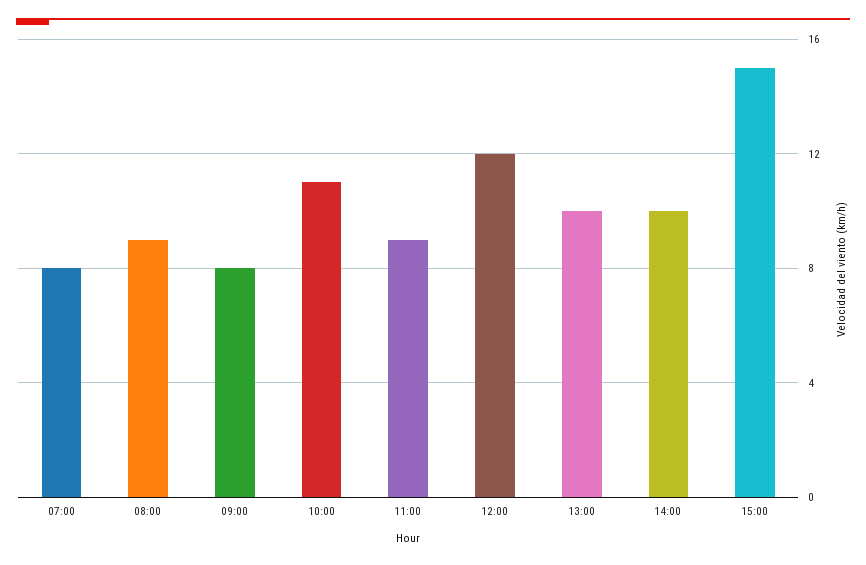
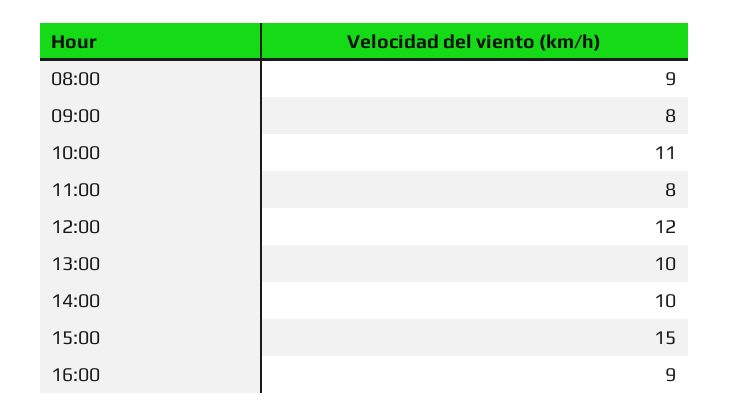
07:00: 8 -> none
11:00: 9 -> 8
16:00: none -> 9

